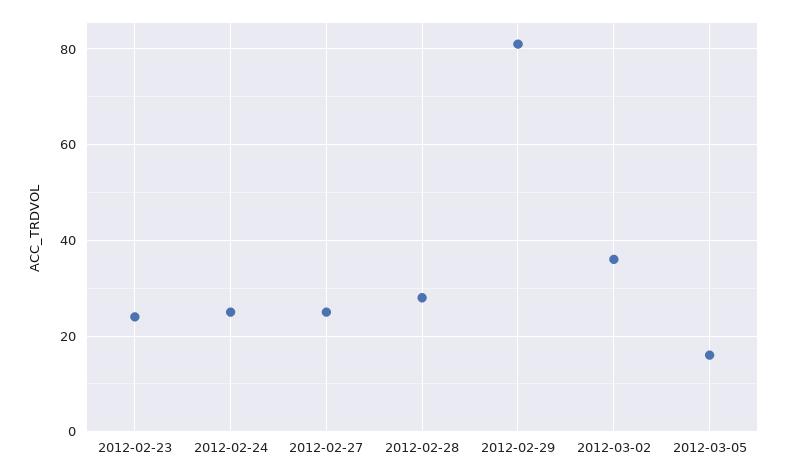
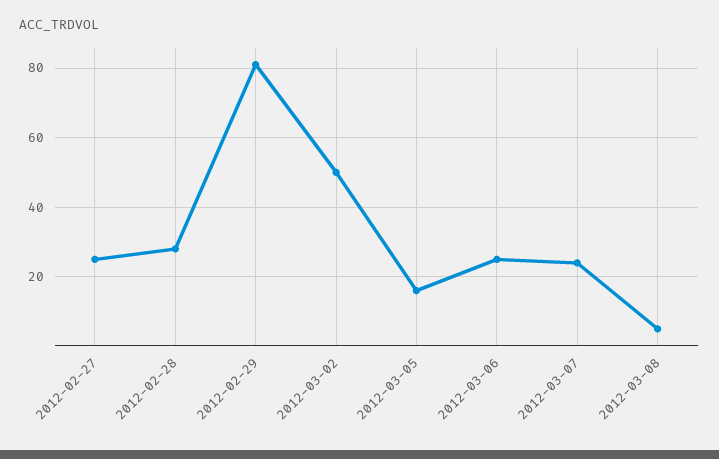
2012-02-23: 25 -> none
2012-02-24: 25 -> none
2012-03-02: 35 -> 50
2012-03-06: none -> 25
2012-03-07: none -> 25
2012-03-08: none -> 5

